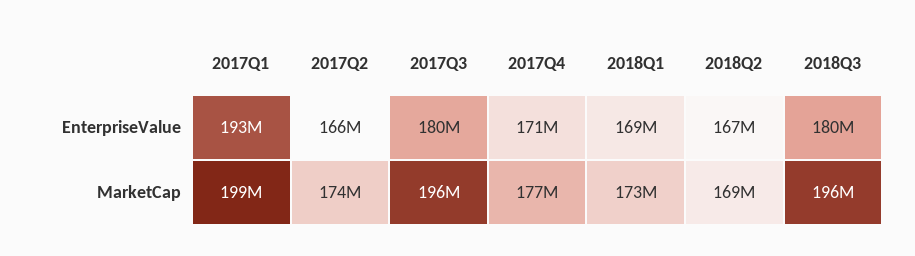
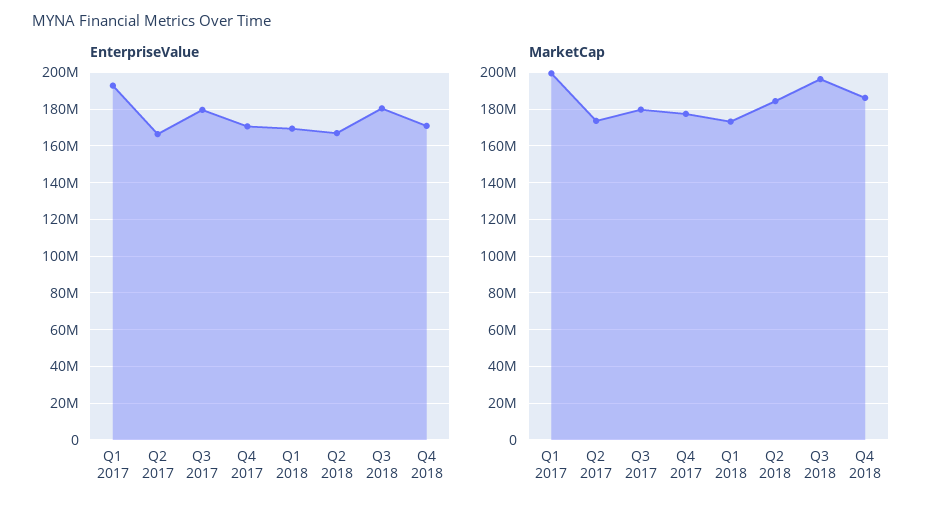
MarketCap, 2017Q3: 196000000 -> 180000000
MarketCap, 2018Q2: 169000000 -> 185000000
EnterpriseValue, Q4 2018: none -> 170000000
MarketCap, Q4 2018: none -> 185000000

